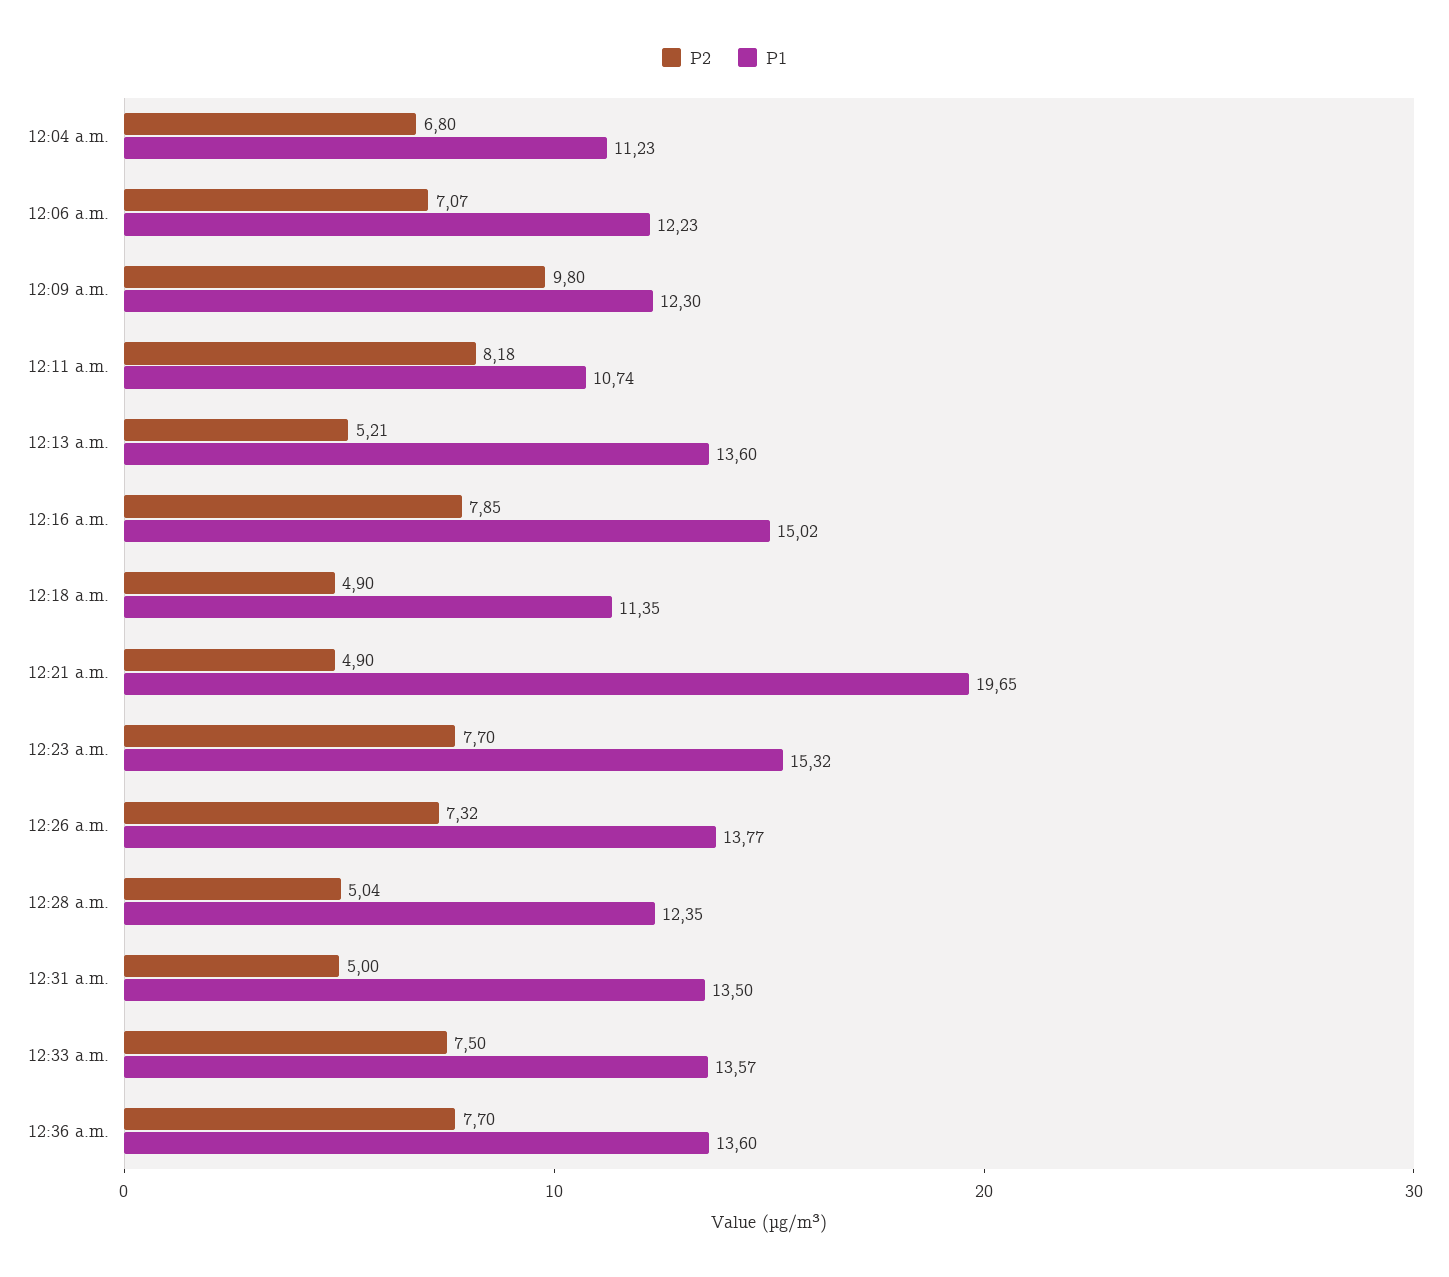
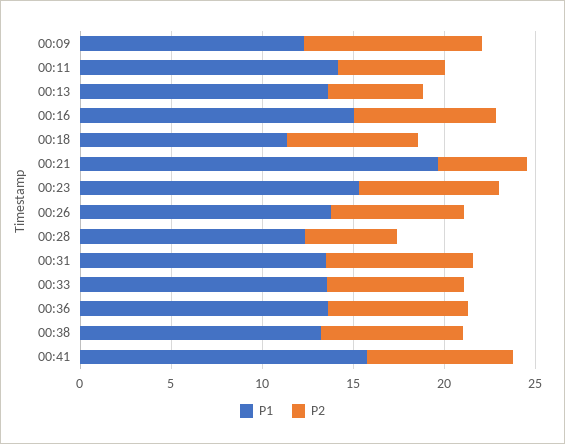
P2, 12:04 a.m.: 6.8 -> none
P1, 12:04 a.m.: 11.23 -> none
P2, 12:06 a.m.: 7.07 -> none
P1, 12:06 a.m.: 12.23 -> none
P2, 12:11 a.m.: 8.18 -> 6
P1, 12:11 a.m.: 10.74 -> 14
P2, 12:18 a.m.: 4.9 -> 7
P2, 12:31 a.m.: 5 -> 8
P1, 00:38: none -> 13
P2, 00:38: none -> 8
P1, 00:41: none -> 16
P2, 00:41: none -> 8

